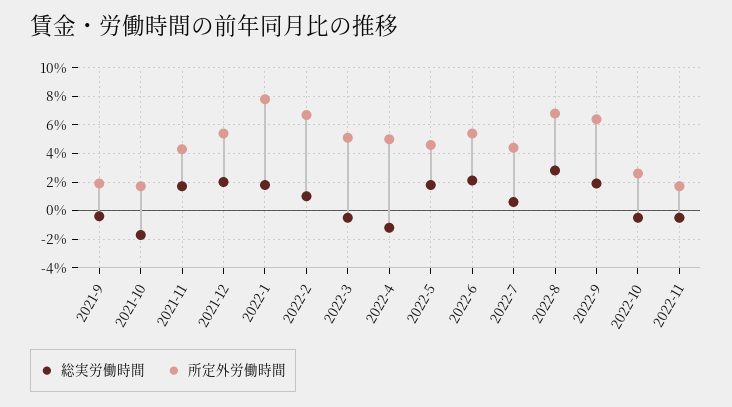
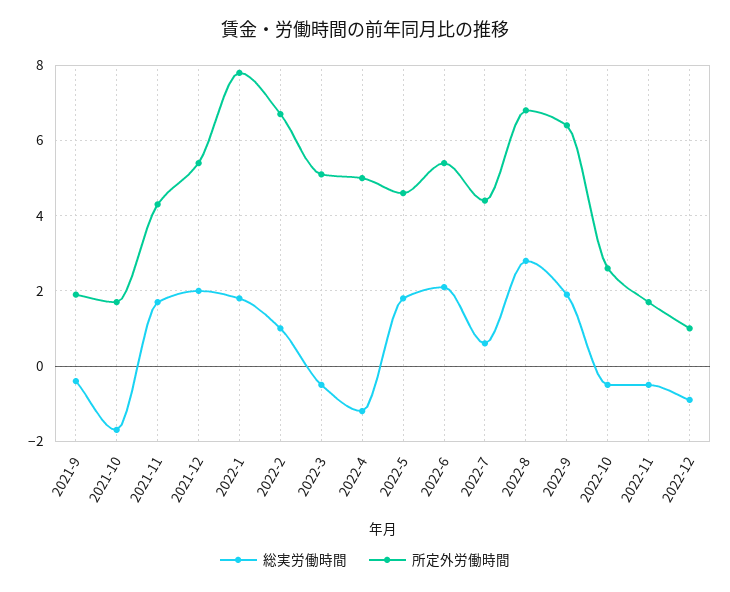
総実労働時間, 2022-12: none -> -1
所定外労働時間, 2022-12: none -> 1

